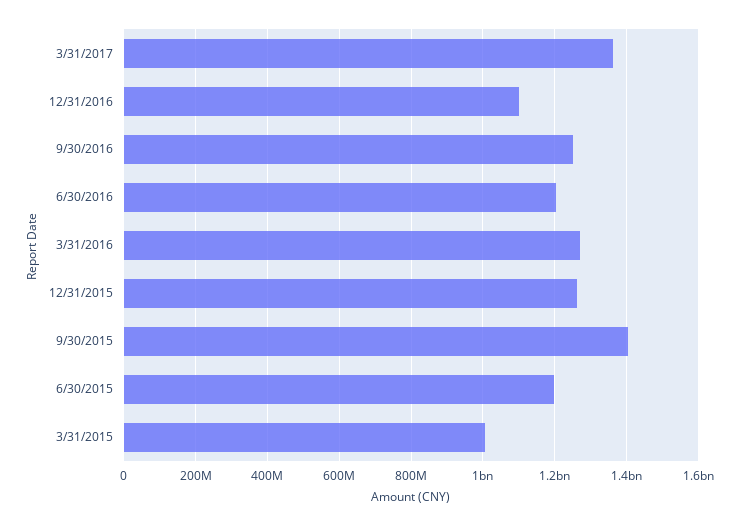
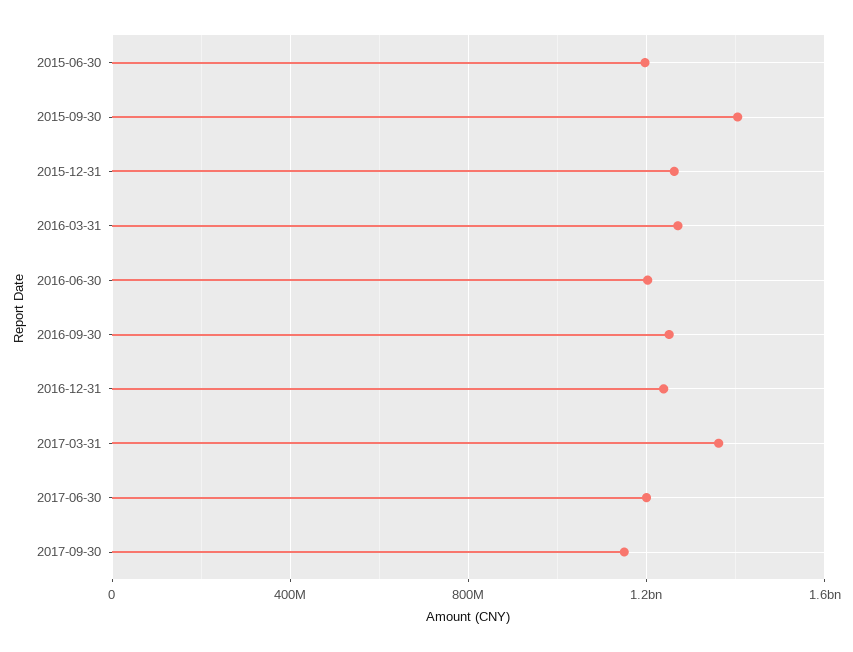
12/31/2016: 1100000000 -> 1250000000
3/31/2015: 1000000000 -> none
2017-06-30: none -> 1200000000
2017-09-30: none -> 1150000000

